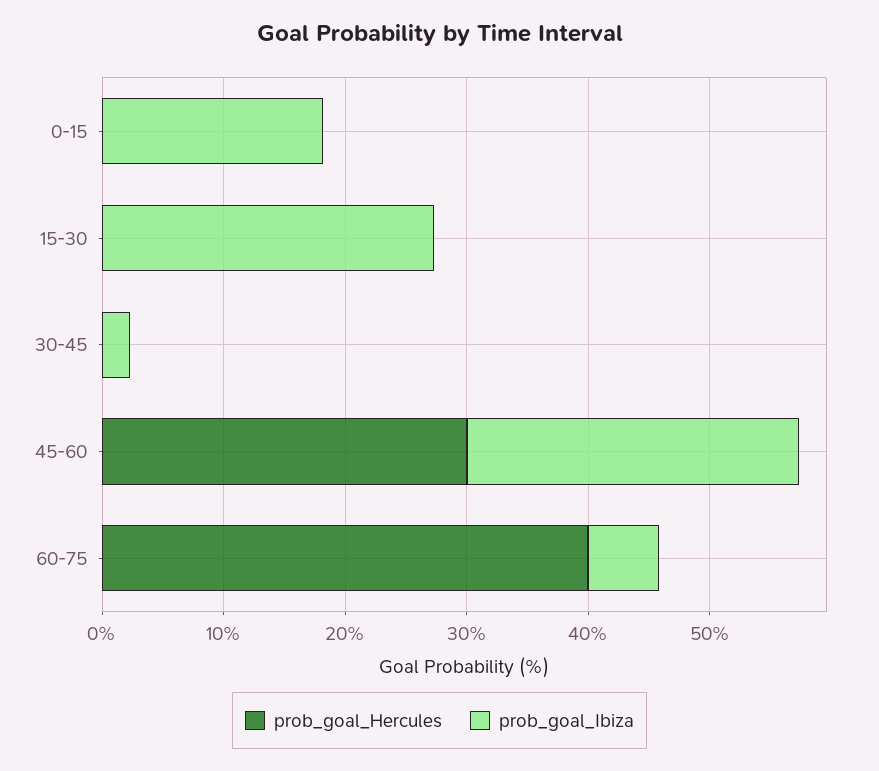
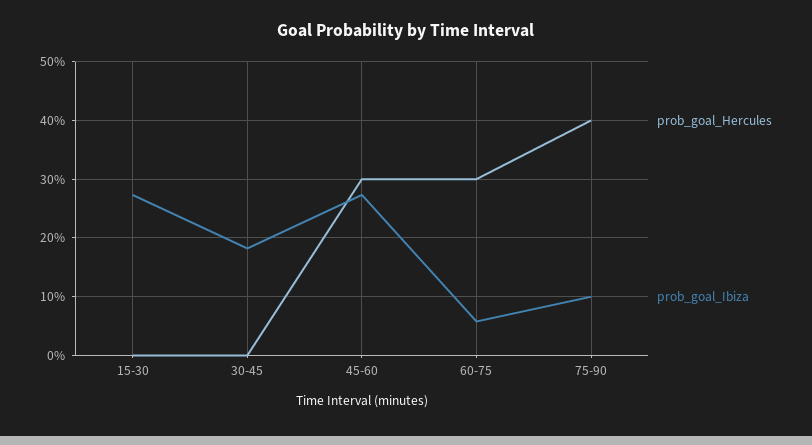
prob_goal_Hercules, 0-15: 0 -> none
prob_goal_Ibiza, 0-15: 18 -> none
prob_goal_Ibiza, 30-45: 2 -> 18
prob_goal_Hercules, 60-75: 40 -> 30
prob_goal_Hercules, 75-90: none -> 40
prob_goal_Ibiza, 75-90: none -> 10

